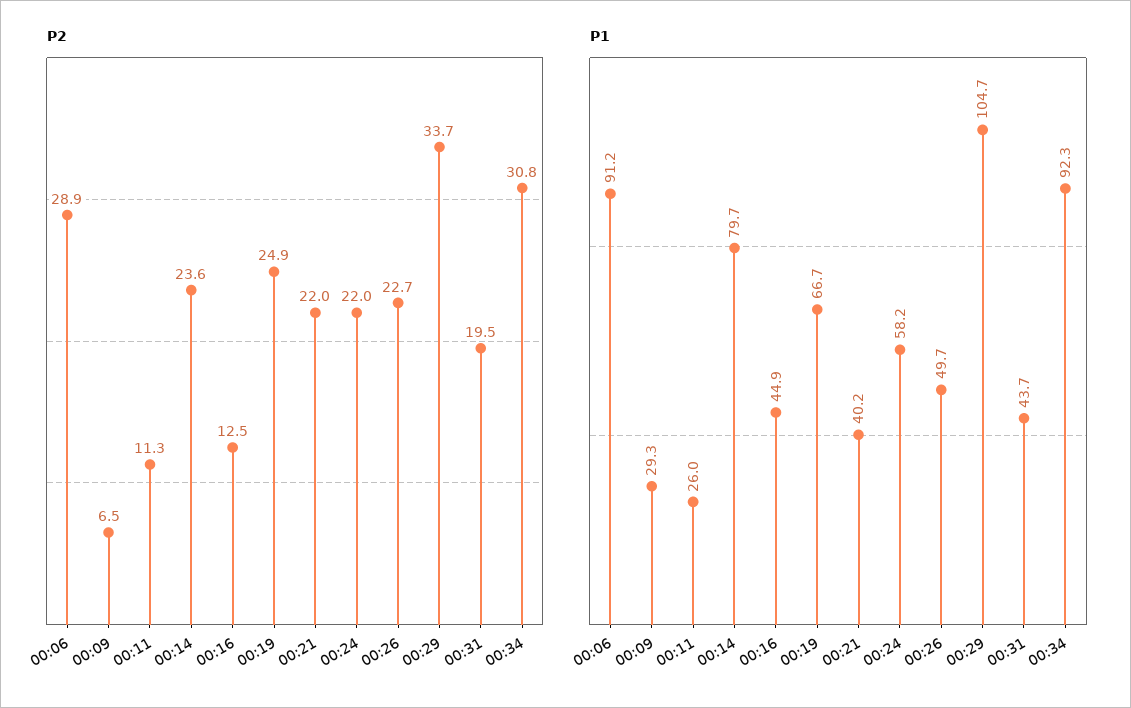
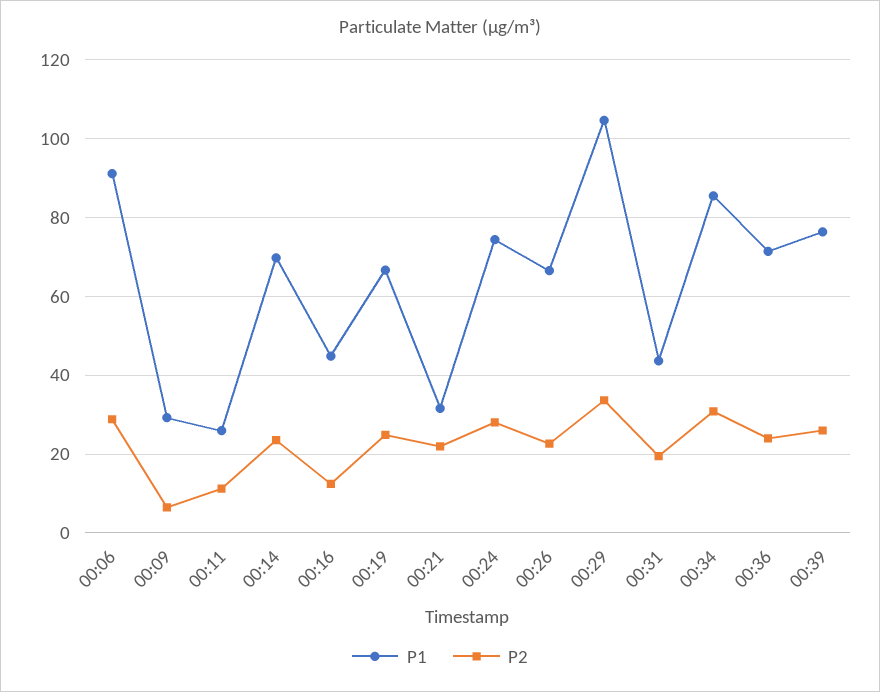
P2, 00:24: 22 -> 28
P1, 00:14: 79.7 -> 70
P1, 00:21: 40.2 -> 32
P1, 00:24: 58.2 -> 74
P1, 00:26: 49.7 -> 66
P1, 00:34: 92.3 -> 86
P1, 00:36: none -> 72
P2, 00:36: none -> 24
P1, 00:39: none -> 76
P2, 00:39: none -> 26

